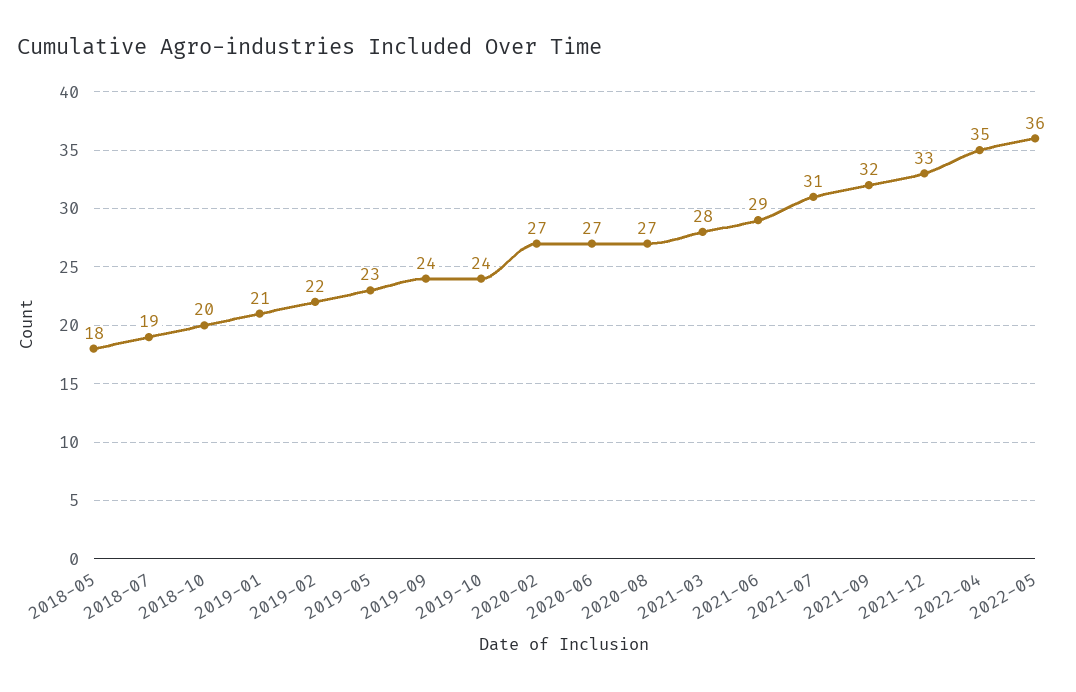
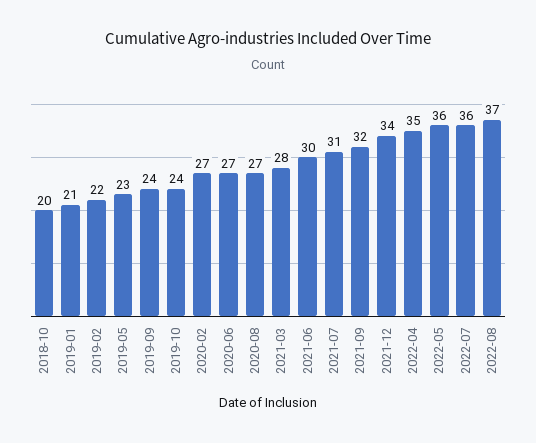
2018-05: 18 -> none
2018-07: 19 -> none
2021-06: 29 -> 30
2021-12: 33 -> 34
2022-07: none -> 36
2022-08: none -> 37

